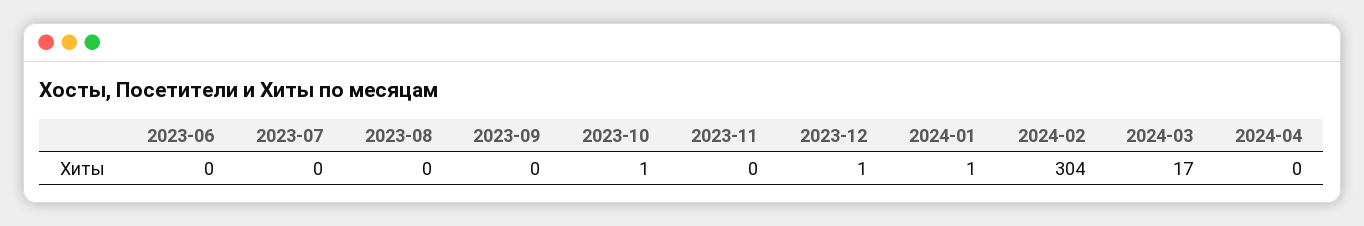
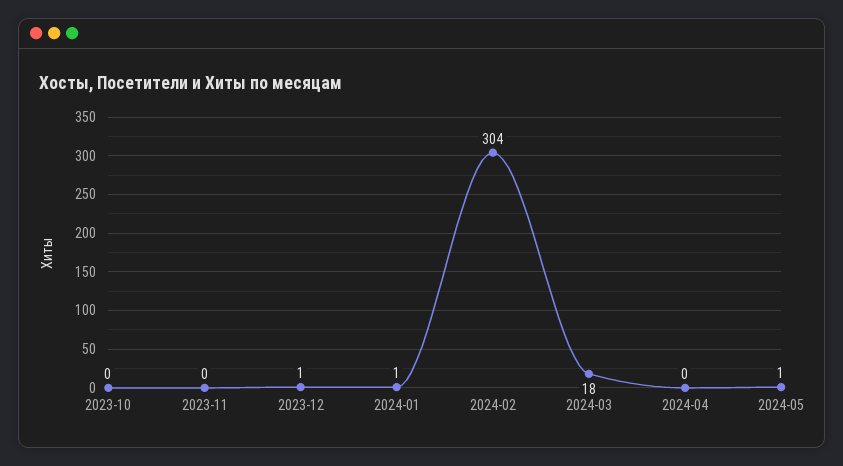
2023-06: 0 -> none
2023-07: 0 -> none
2023-08: 0 -> none
2023-09: 0 -> none
2023-10: 1 -> 0
2024-03: 17 -> 18
2024-05: none -> 1

